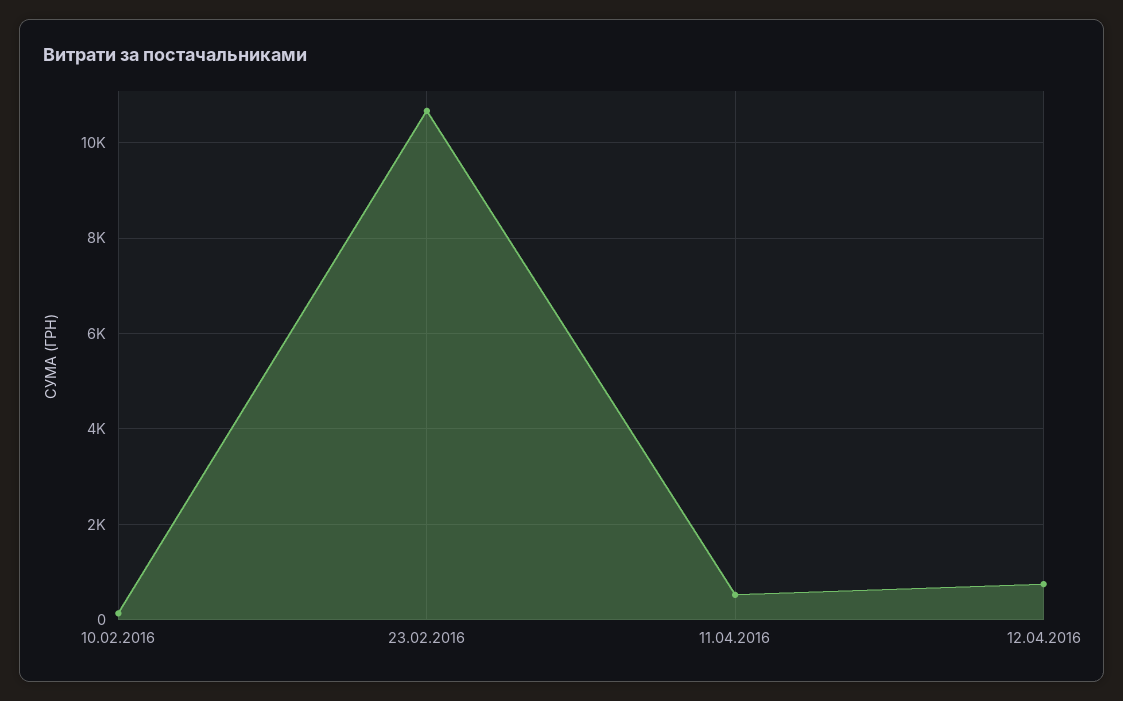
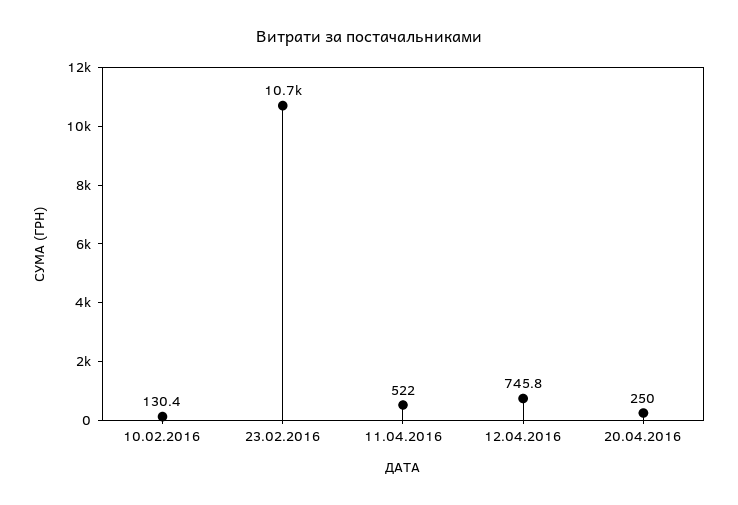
20.04.2016: none -> 250

